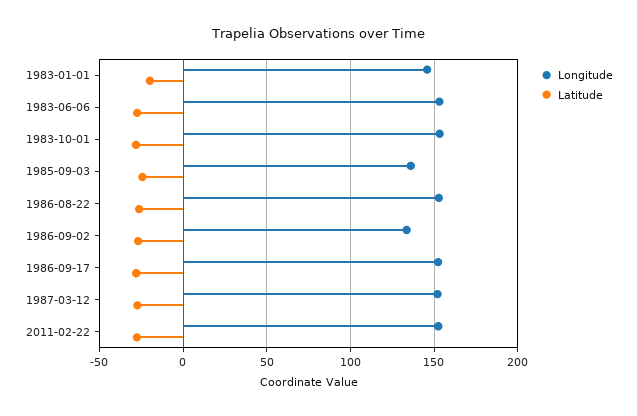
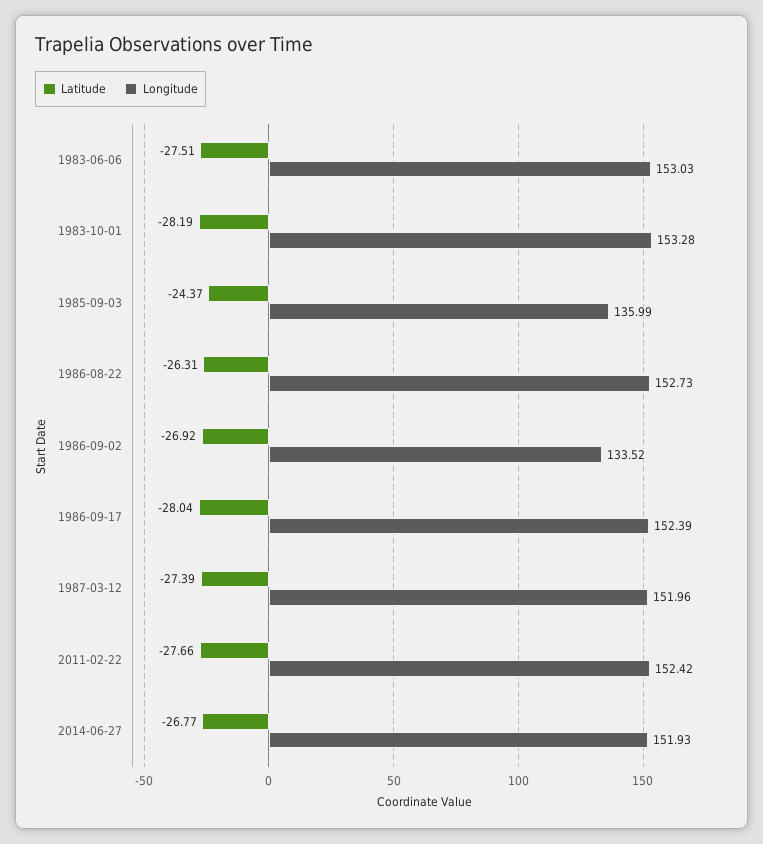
Longitude, 1983-01-01: 145 -> none
Latitude, 1983-01-01: -20 -> none
Latitude, 2014-06-27: none -> -26.77
Longitude, 2014-06-27: none -> 151.93

